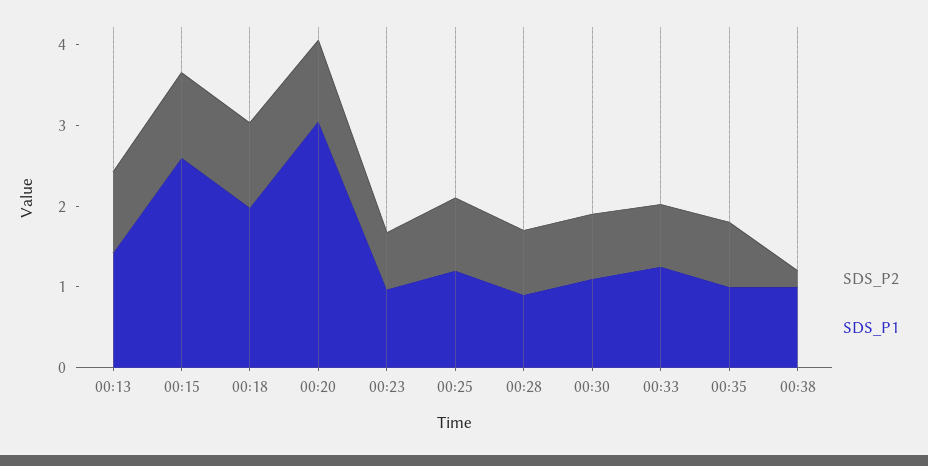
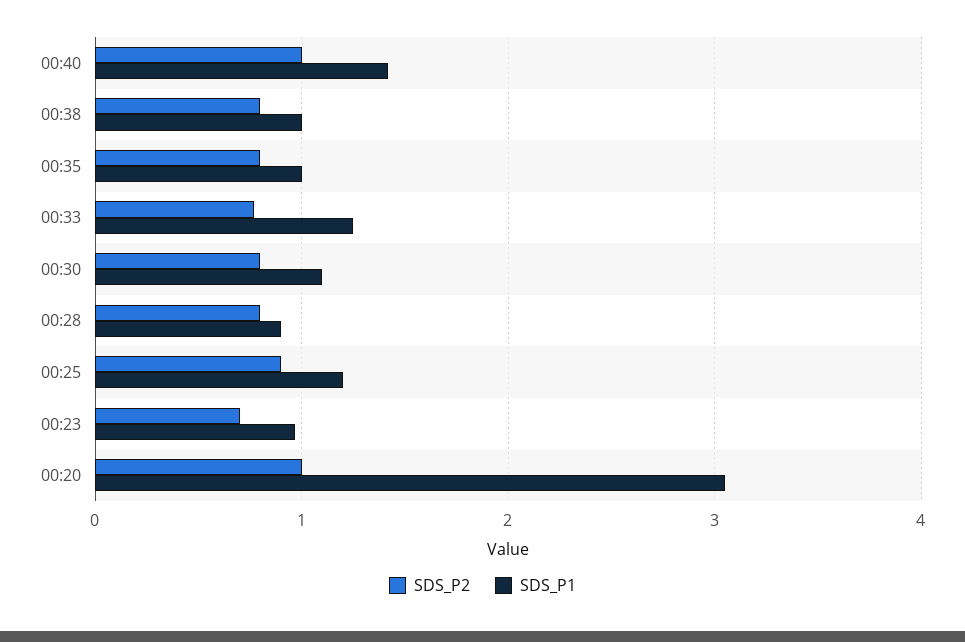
SDS_P2, 00:13: 1 -> none
SDS_P1, 00:13: 1.4 -> none
SDS_P2, 00:15: 1 -> none
SDS_P1, 00:15: 2.6 -> none
SDS_P2, 00:18: 1 -> none
SDS_P1, 00:18: 2 -> none
SDS_P2, 00:38: 0.2 -> 0.8
SDS_P2, 00:40: none -> 1
SDS_P1, 00:40: none -> 1.4

